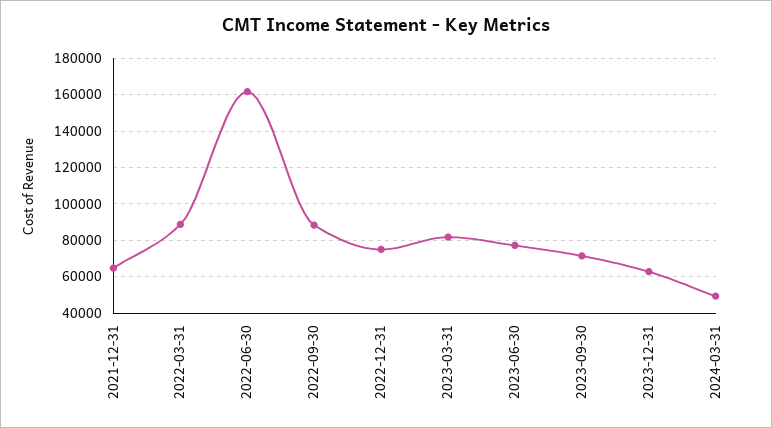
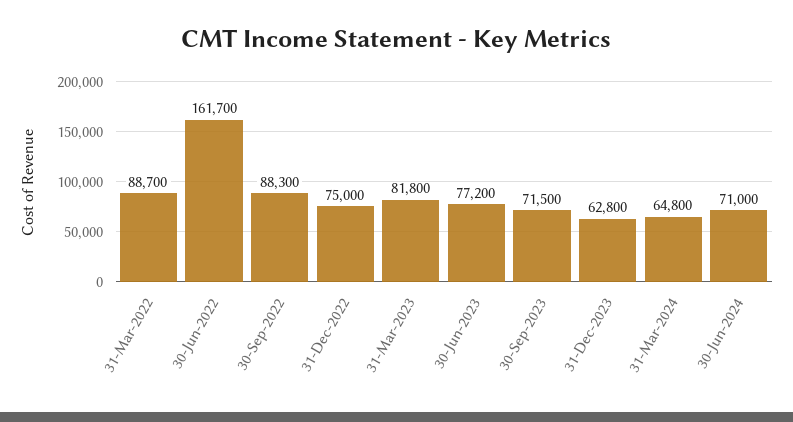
2021-12-31: 65000 -> none
2024-03-31: 50000 -> 64800
30-Jun-2024: none -> 71000

